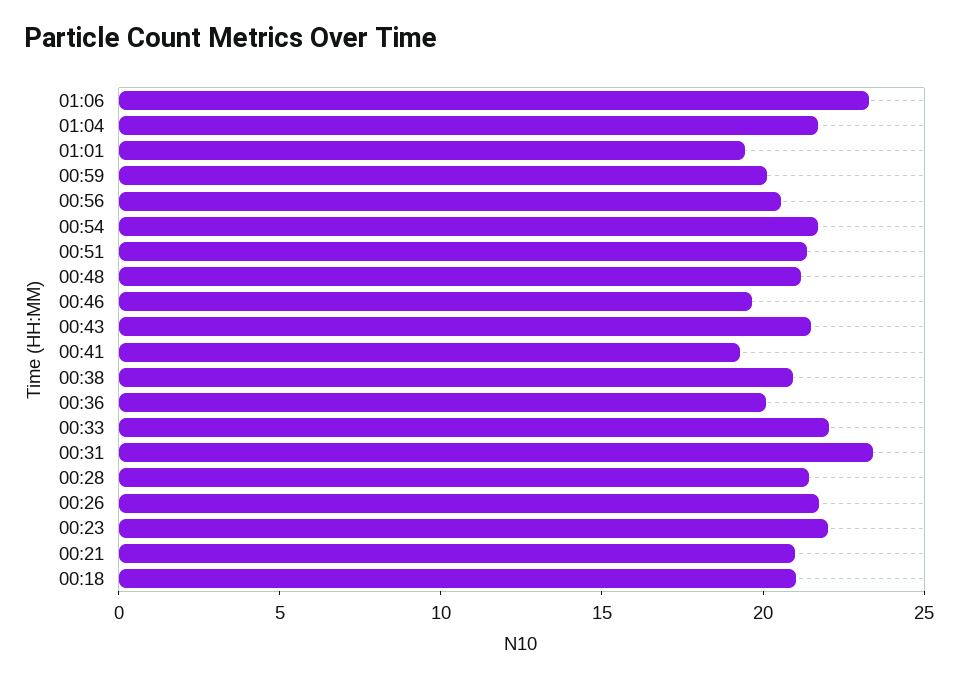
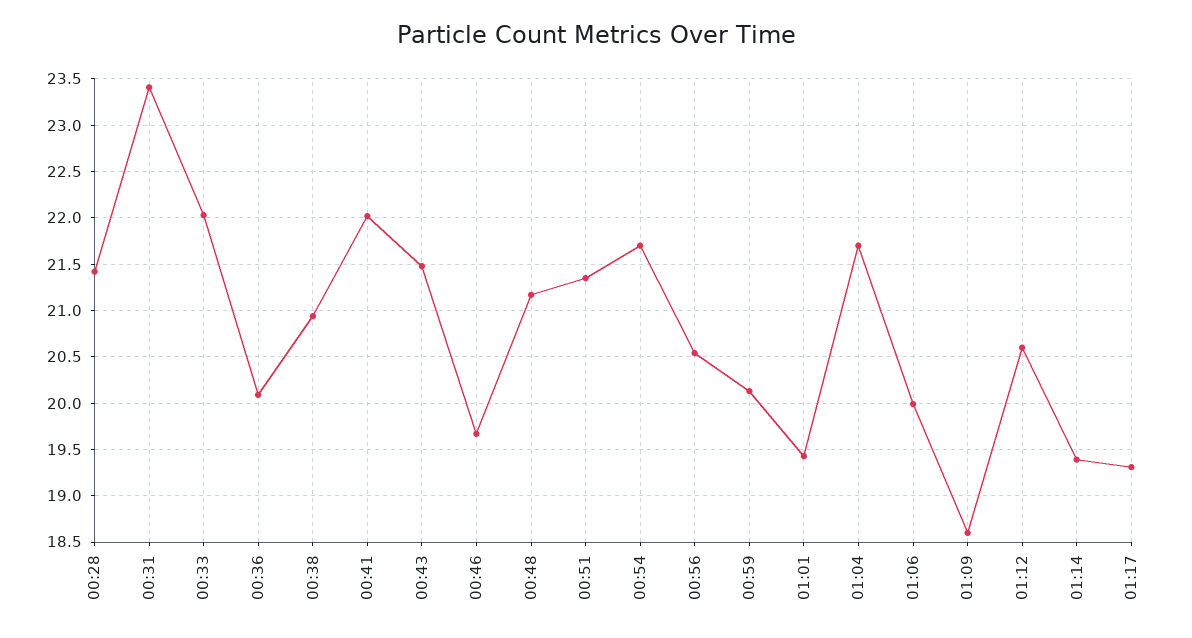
01:06: 23 -> 20
00:41: 19 -> 22
00:26: 22 -> none
00:23: 22 -> none
00:21: 21 -> none
00:18: 21 -> none
01:09: none -> 18.6
01:12: none -> 20.6
01:14: none -> 19.4
01:17: none -> 19.3

